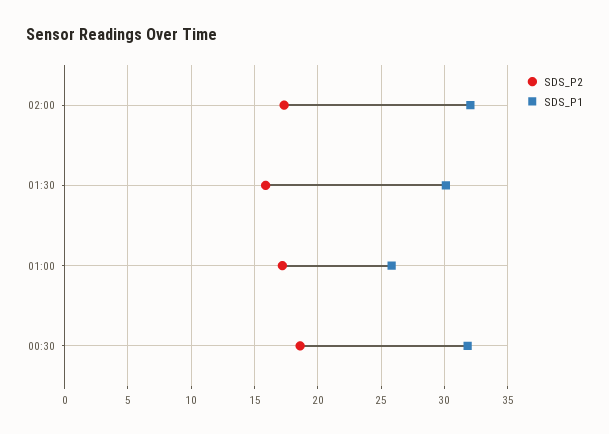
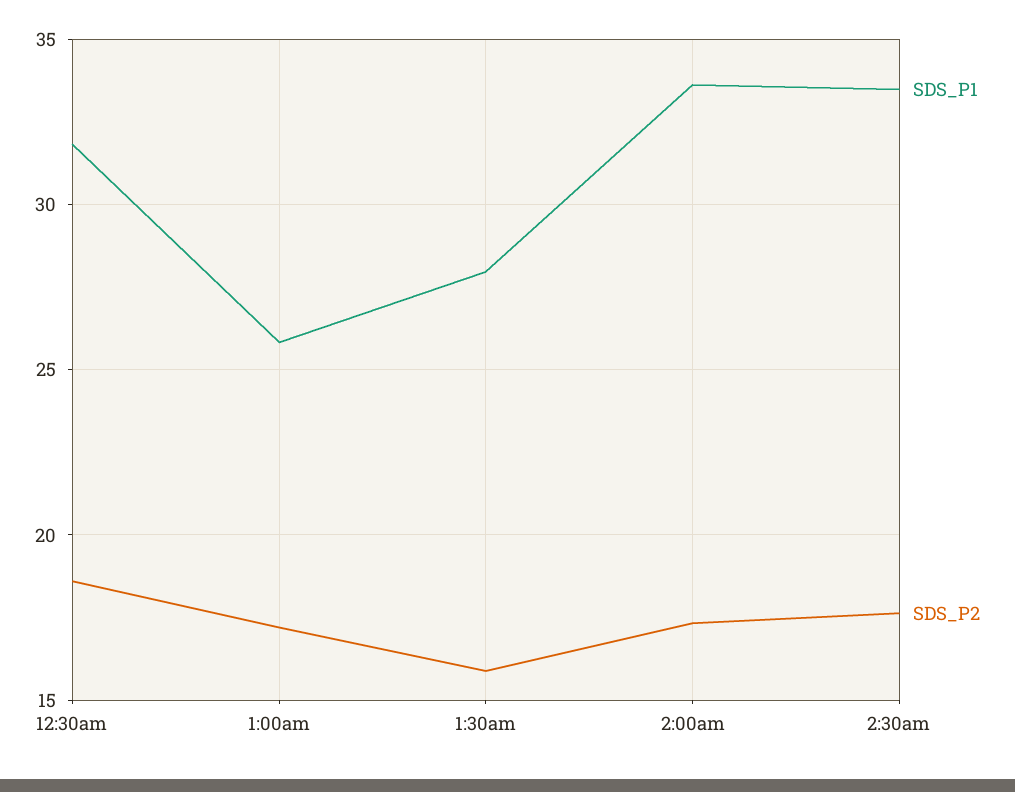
SDS_P1, 02:00: 32 -> 33.5
SDS_P1, 01:30: 30 -> 28
SDS_P1, 2:30am: none -> 33.5
SDS_P2, 2:30am: none -> 17.5

